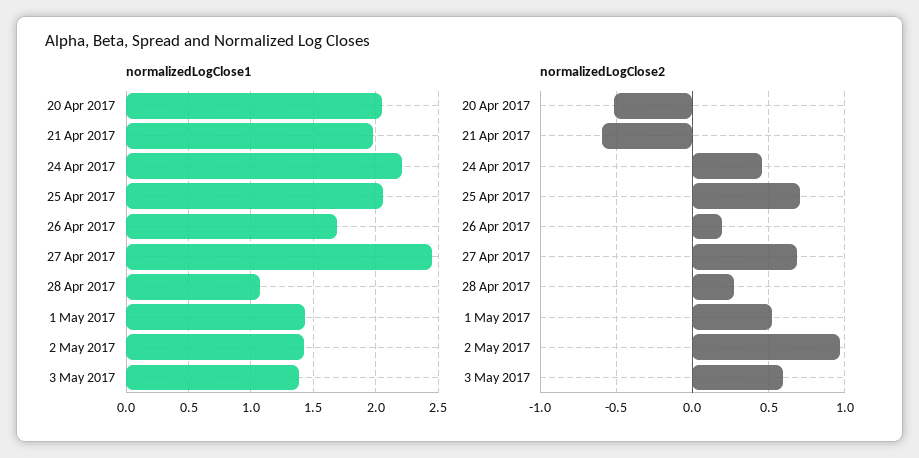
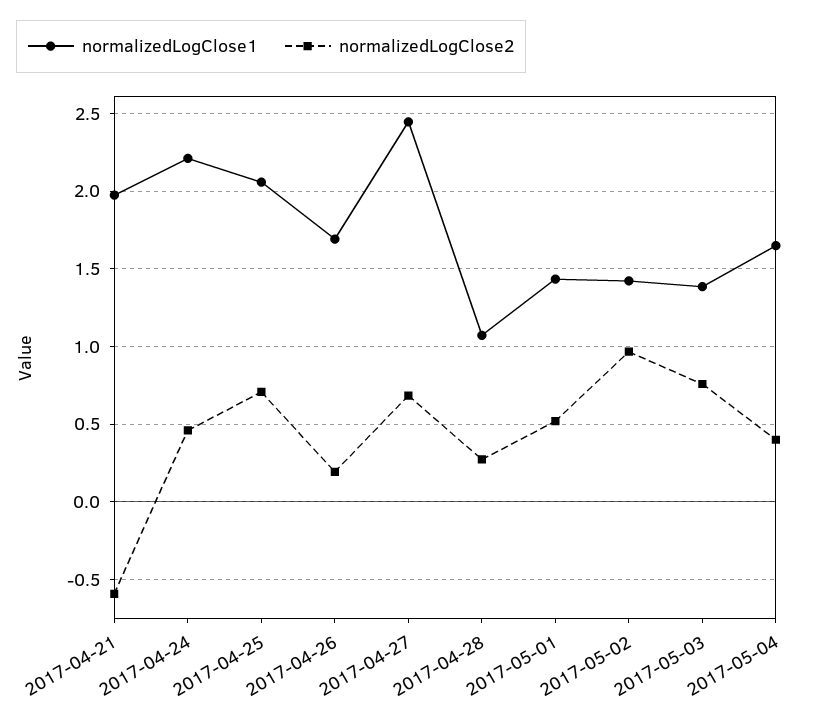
normalizedLogClose1, 20 Apr 2017: 2.05 -> none
normalizedLogClose2, 20 Apr 2017: -0.5 -> none
normalizedLogClose2, 3 May 2017: 0.6 -> 0.75
normalizedLogClose1, 2017-05-04: none -> 1.65
normalizedLogClose2, 2017-05-04: none -> 0.4

